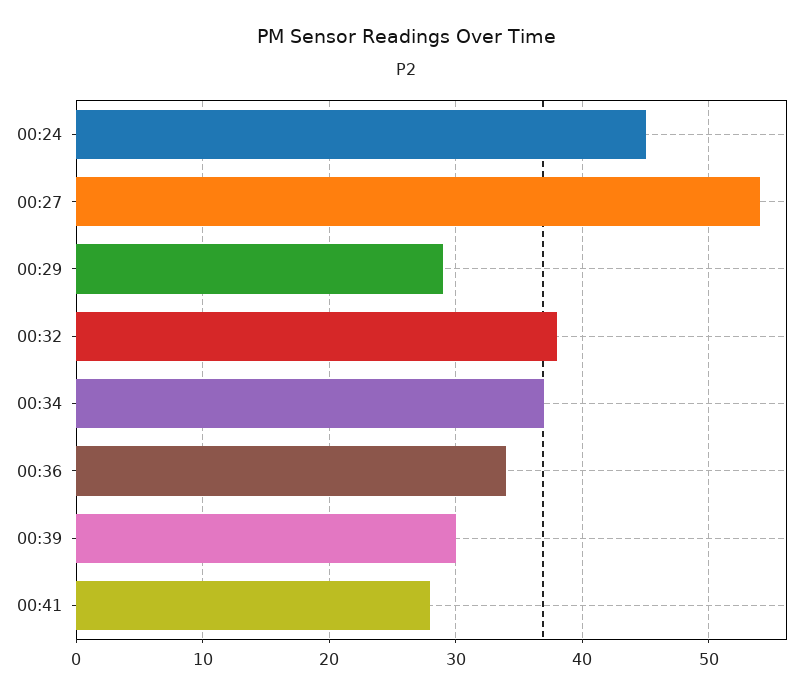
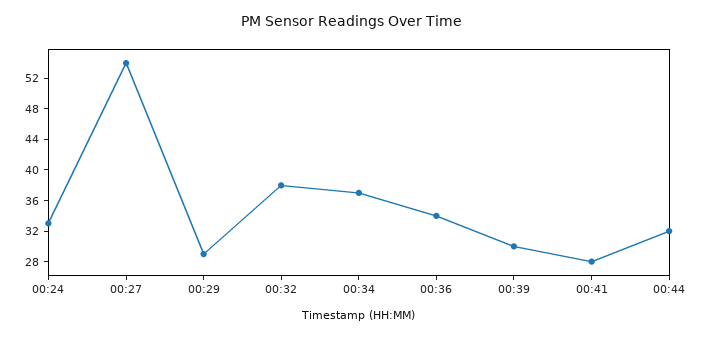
00:24: 45 -> 32
00:44: none -> 32

